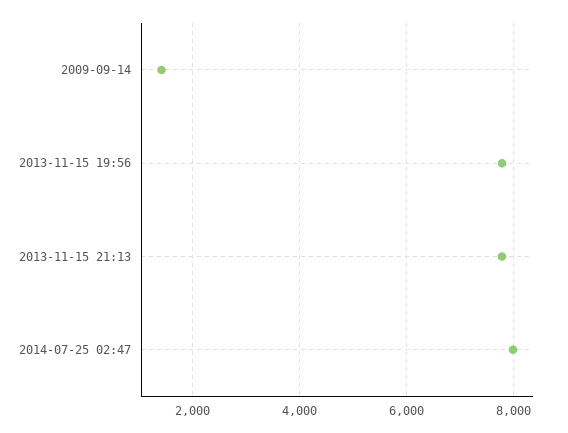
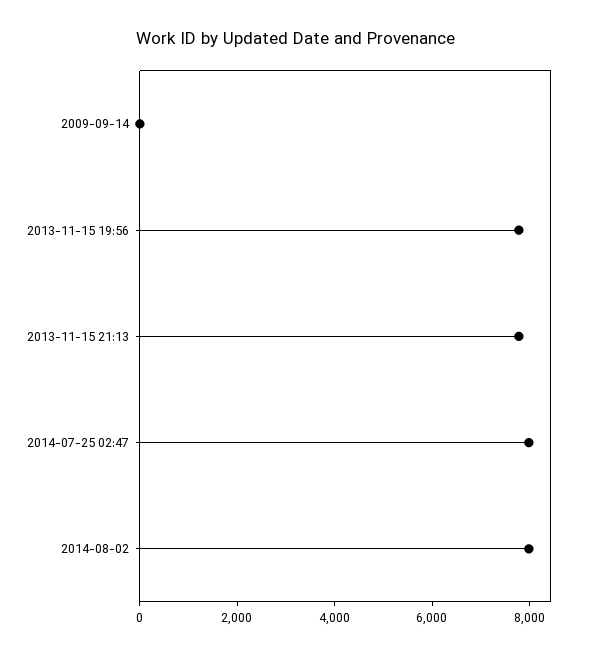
2009-09-14: 1400 -> 0
2014-08-02: none -> 8000

